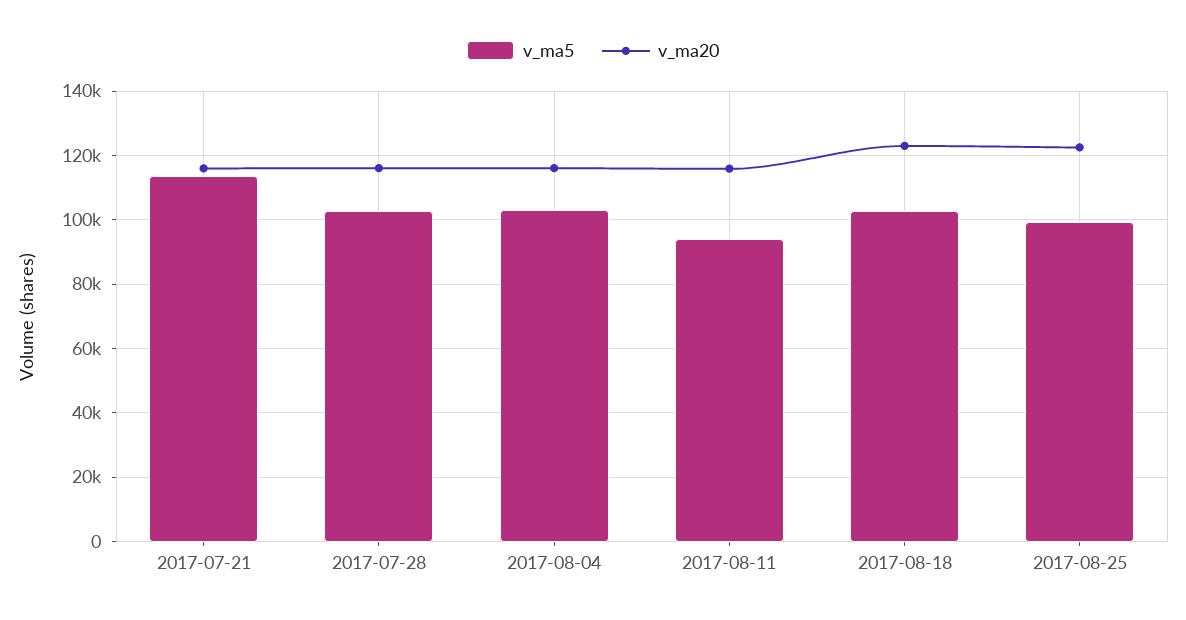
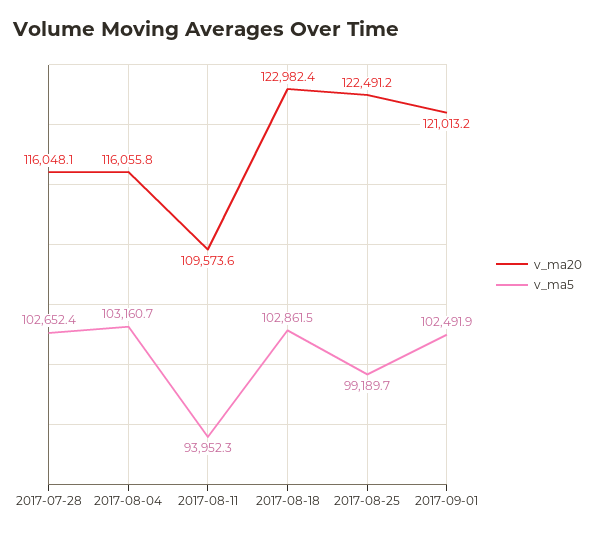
v_ma5, 2017-07-21: 114000 -> none
v_ma20, 2017-07-21: 116000 -> none
v_ma20, 2017-08-11: 116000 -> 109573.6
v_ma20, 2017-09-01: none -> 121013.2
v_ma5, 2017-09-01: none -> 102491.9

